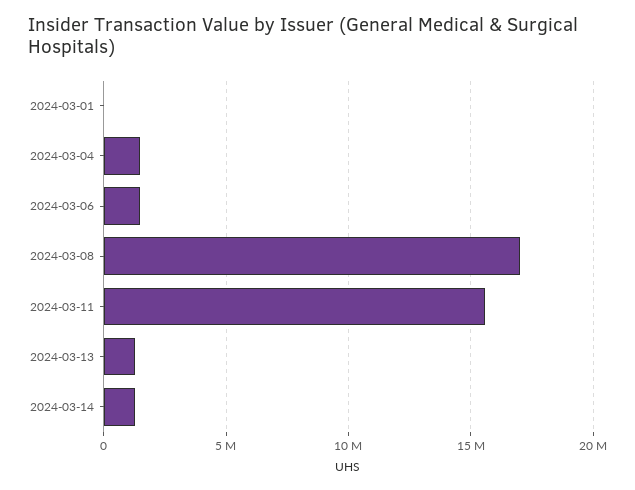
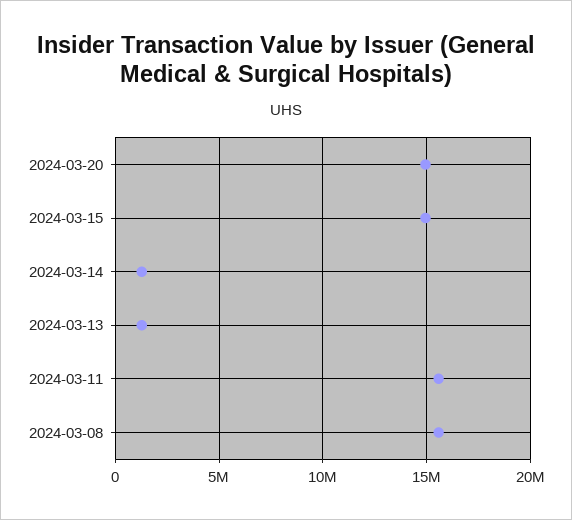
2024-03-01: 0 -> none
2024-03-04: 1500000 -> none
2024-03-06: 1500000 -> none
2024-03-08: 17000000 -> 15500000
2024-03-20: none -> 15000000
2024-03-15: none -> 15000000

